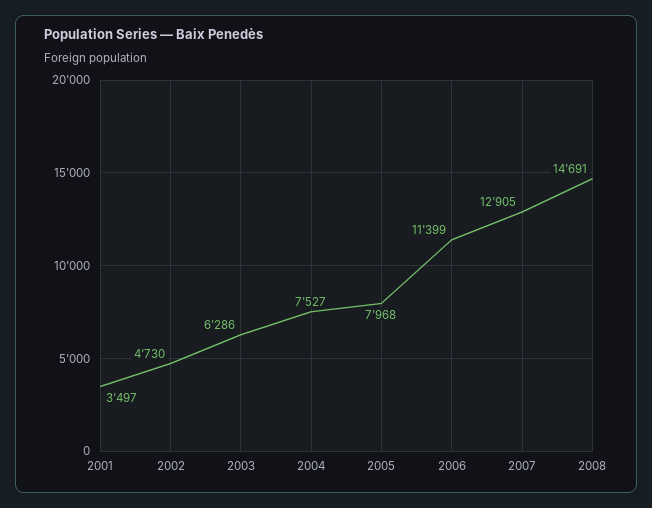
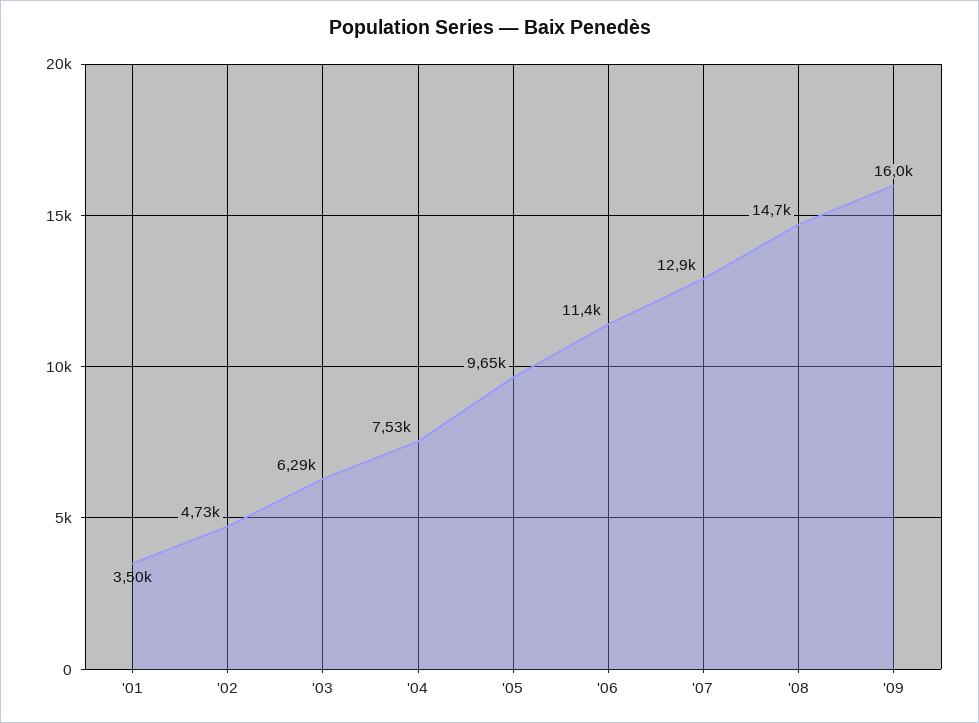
2005: 7968 -> 9650
'09: none -> 16000

